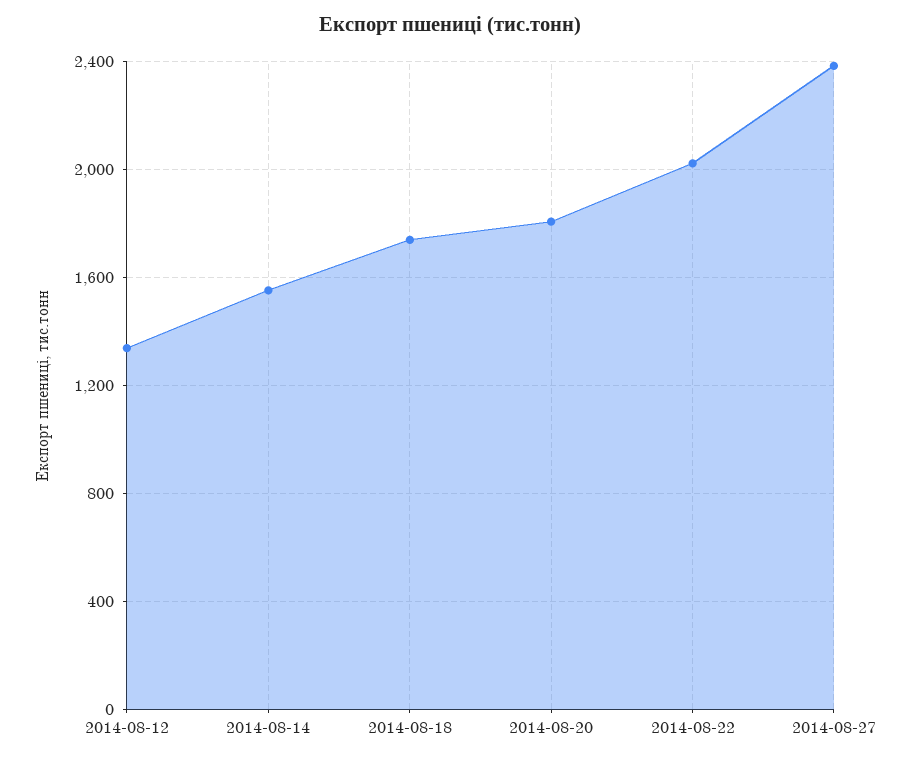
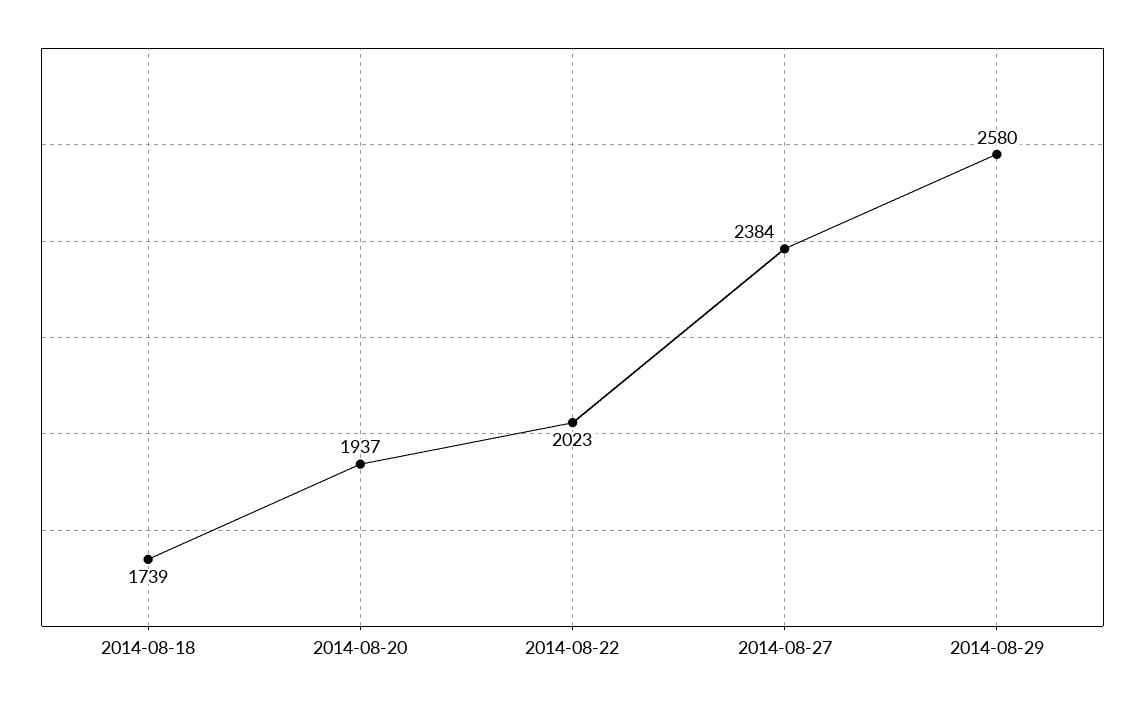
2014-08-12: 1350 -> none
2014-08-14: 1550 -> none
2014-08-20: 1800 -> 1937
2014-08-29: none -> 2580

